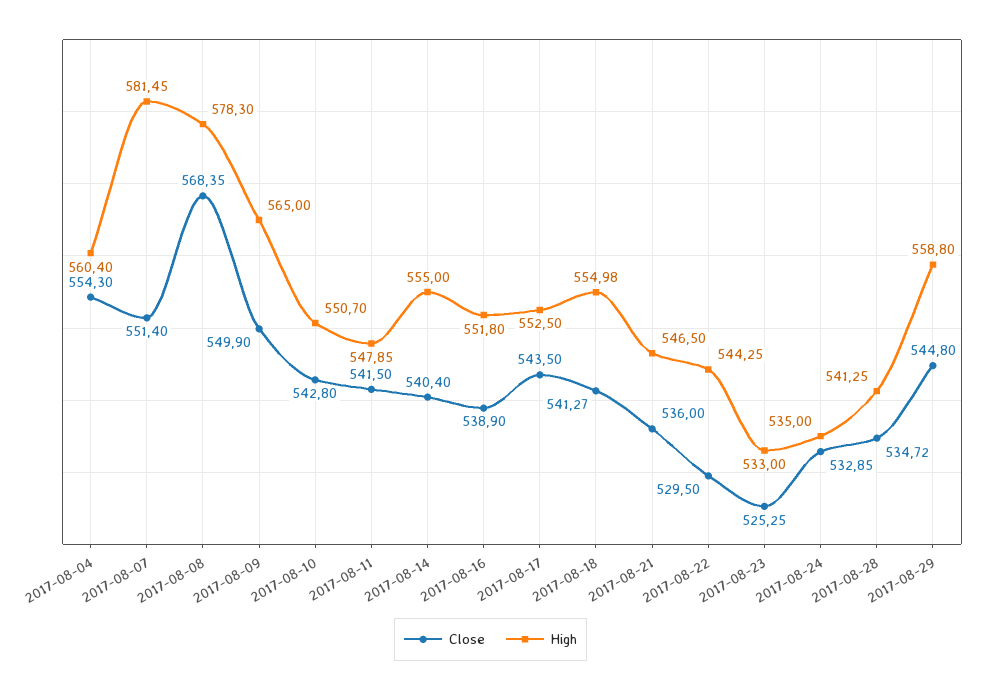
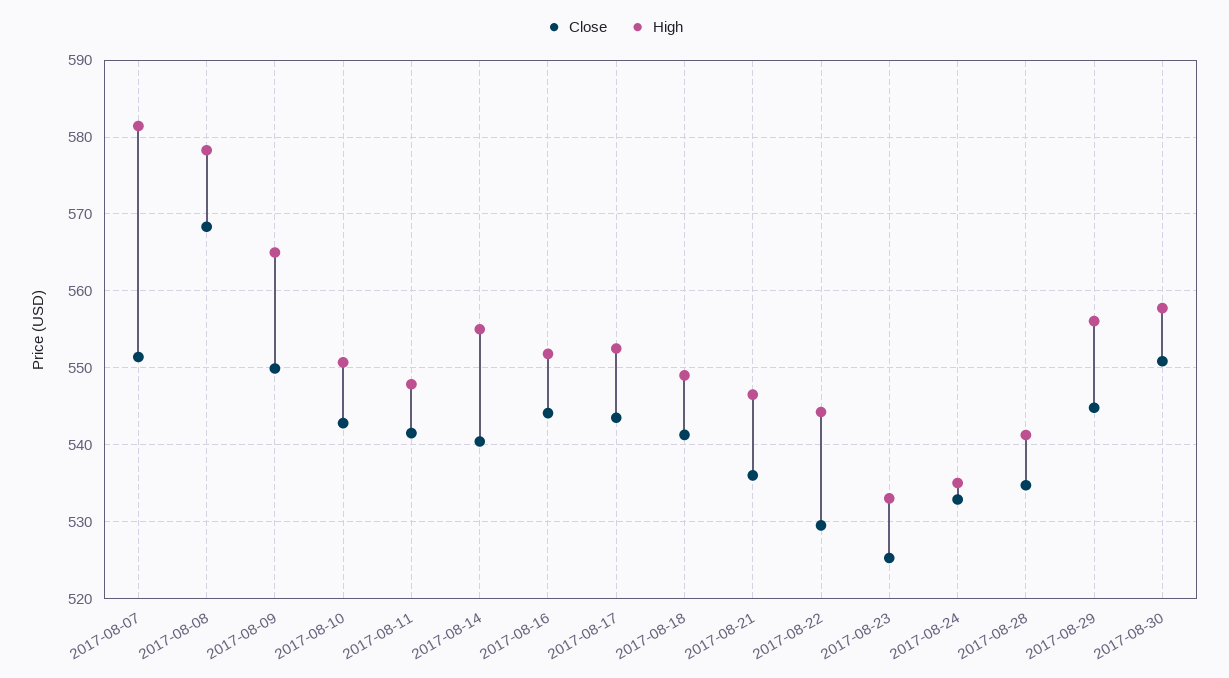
Close, 2017-08-04: 554.3 -> none
High, 2017-08-04: 560.4 -> none
Close, 2017-08-16: 538.9 -> 544
High, 2017-08-18: 554.98 -> 549
High, 2017-08-29: 558.8 -> 556
Close, 2017-08-30: none -> 551
High, 2017-08-30: none -> 558

